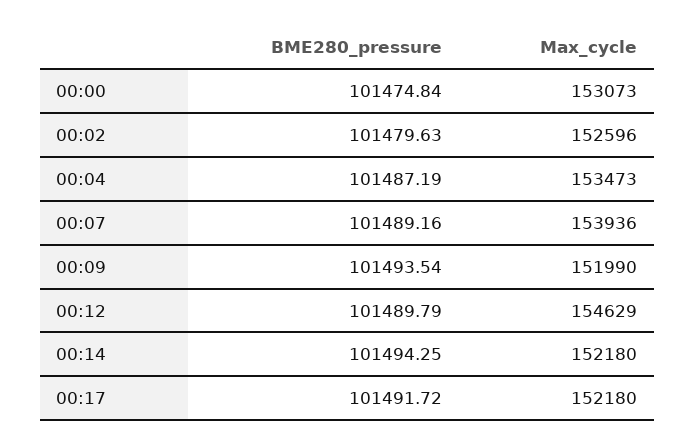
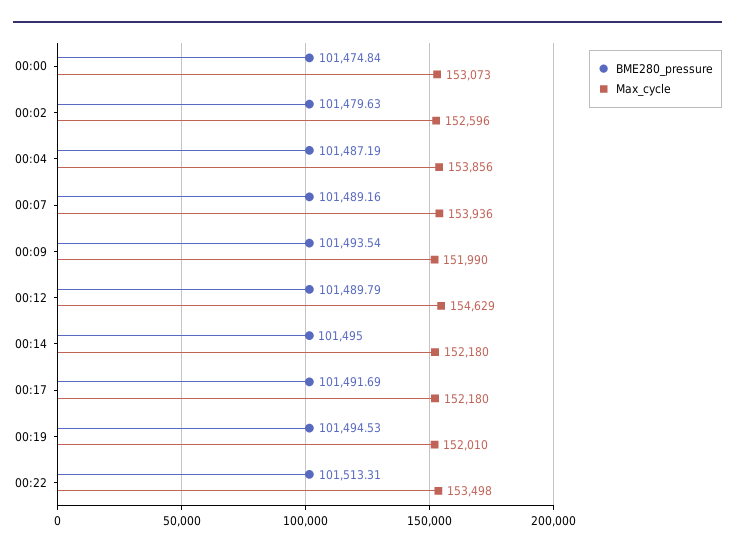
Max_cycle, 00:04: 153473 -> 153856
BME280_pressure, 00:14: 101494.25 -> 101495
BME280_pressure, 00:17: 101491.72 -> 101491.69
BME280_pressure, 00:19: none -> 101494.53
Max_cycle, 00:19: none -> 152010
BME280_pressure, 00:22: none -> 101513.31
Max_cycle, 00:22: none -> 153498

